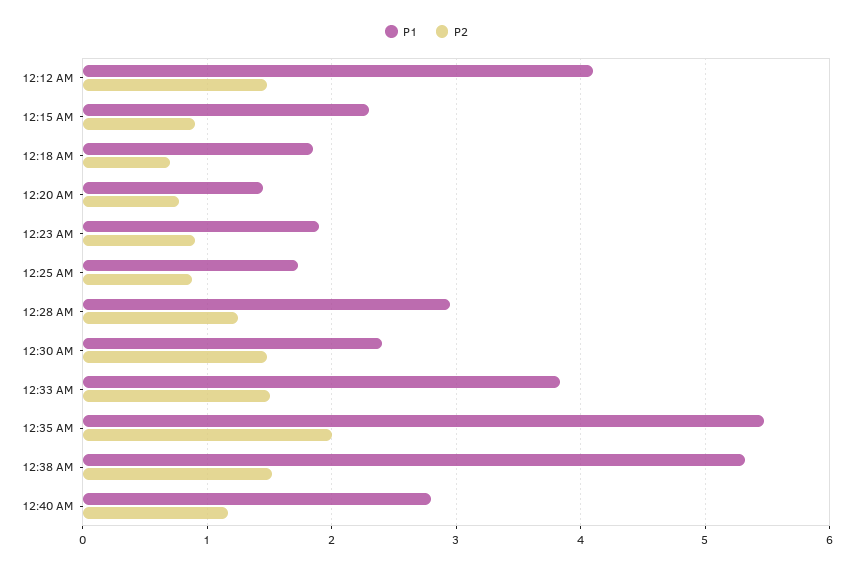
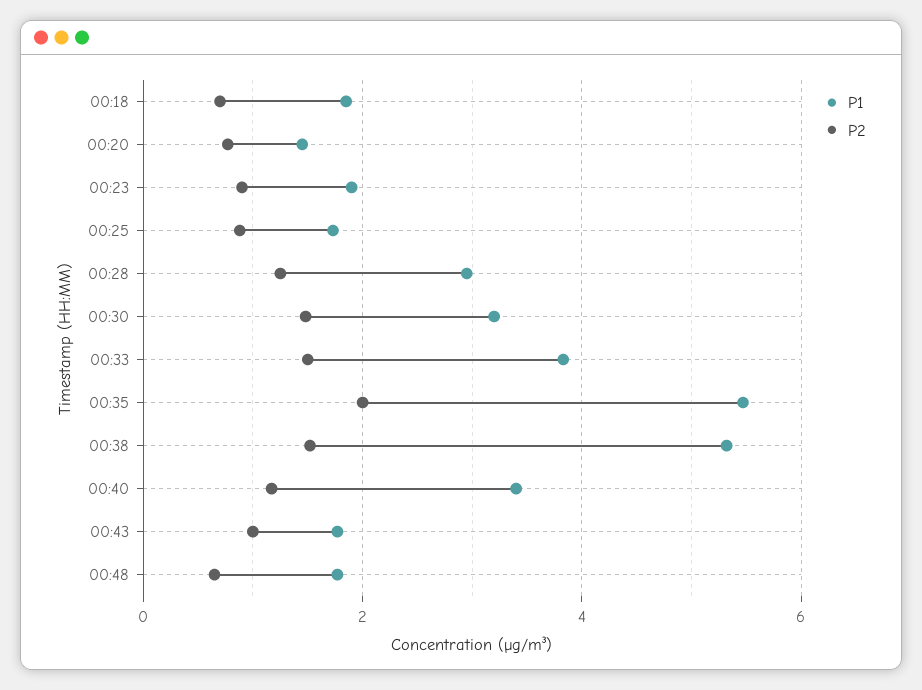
P1, 12:12 AM: 4.1 -> none
P2, 12:12 AM: 1.5 -> none
P1, 12:15 AM: 2.3 -> none
P2, 12:15 AM: 0.9 -> none
P1, 12:30 AM: 2.4 -> 3.2
P1, 12:40 AM: 2.8 -> 3.4
P1, 00:43: none -> 1.8
P2, 00:43: none -> 1
P1, 00:48: none -> 1.8
P2, 00:48: none -> 0.6

